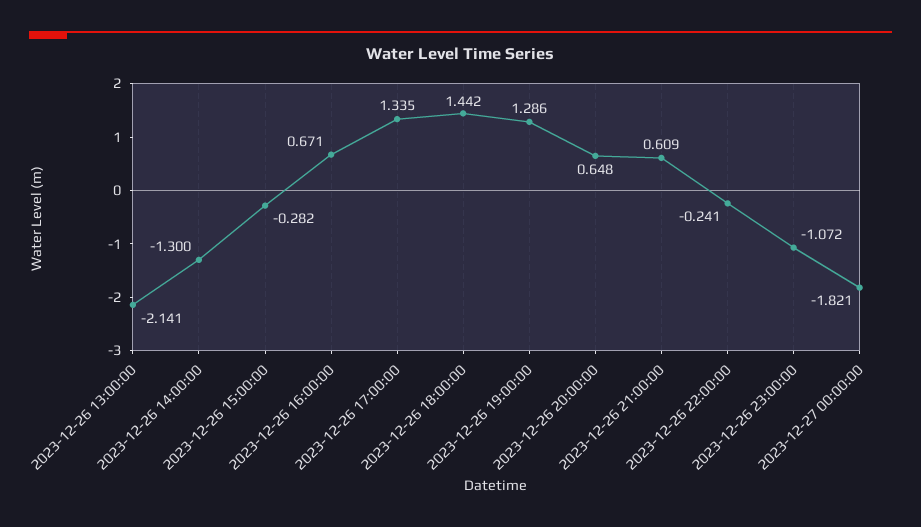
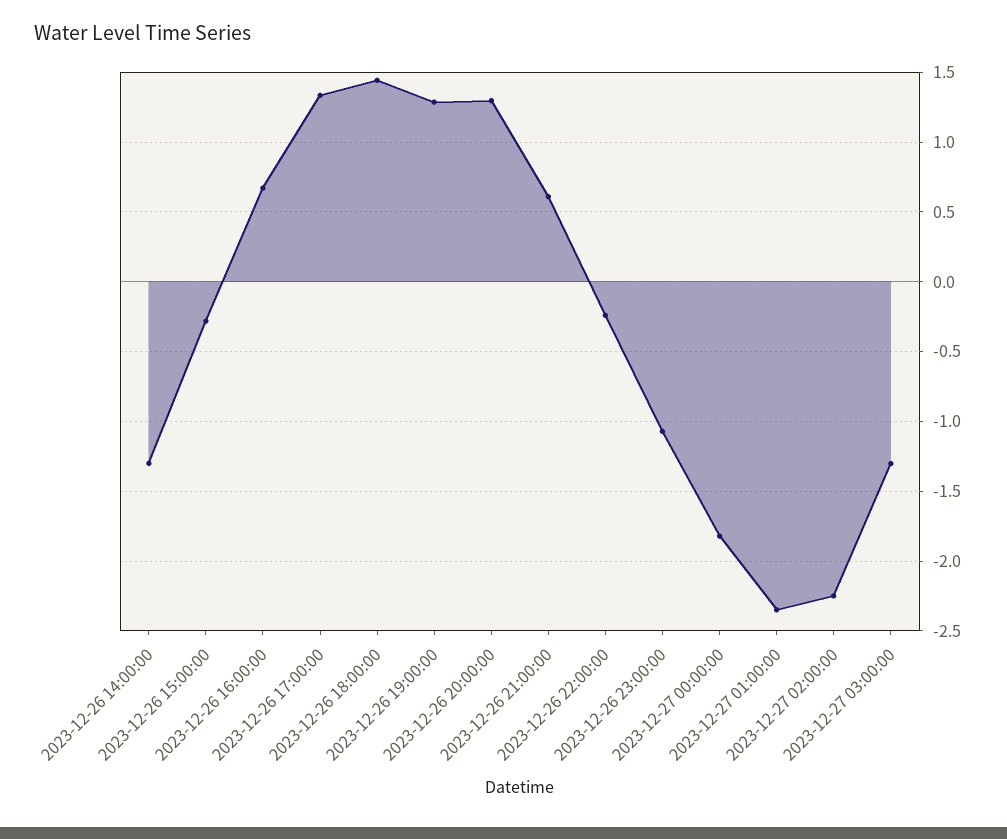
2023-12-26 13:00:00: -2.141 -> none
2023-12-26 20:00:00: 0.648 -> 1.3
2023-12-27 01:00:00: none -> -2.35
2023-12-27 02:00:00: none -> -2.25
2023-12-27 03:00:00: none -> -1.3

